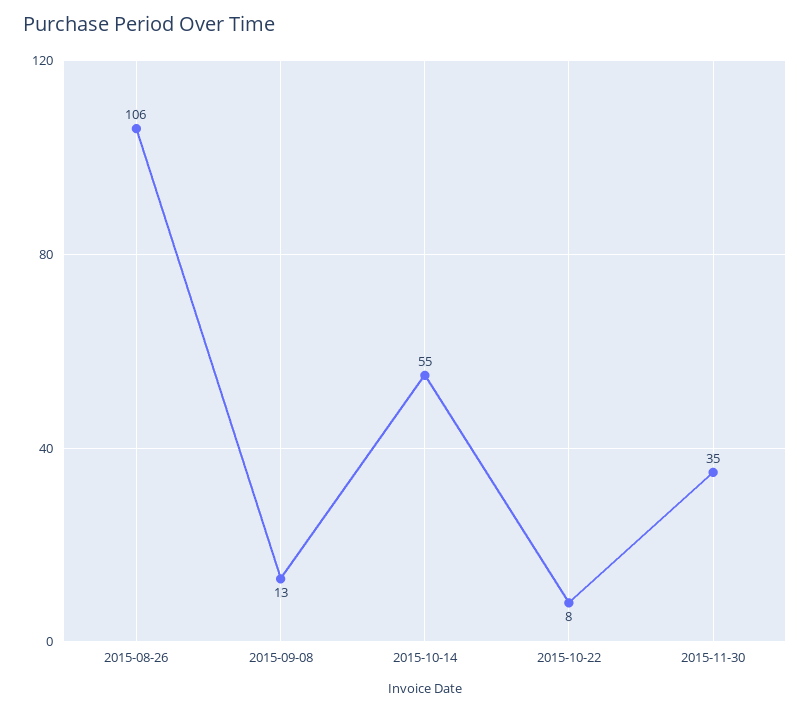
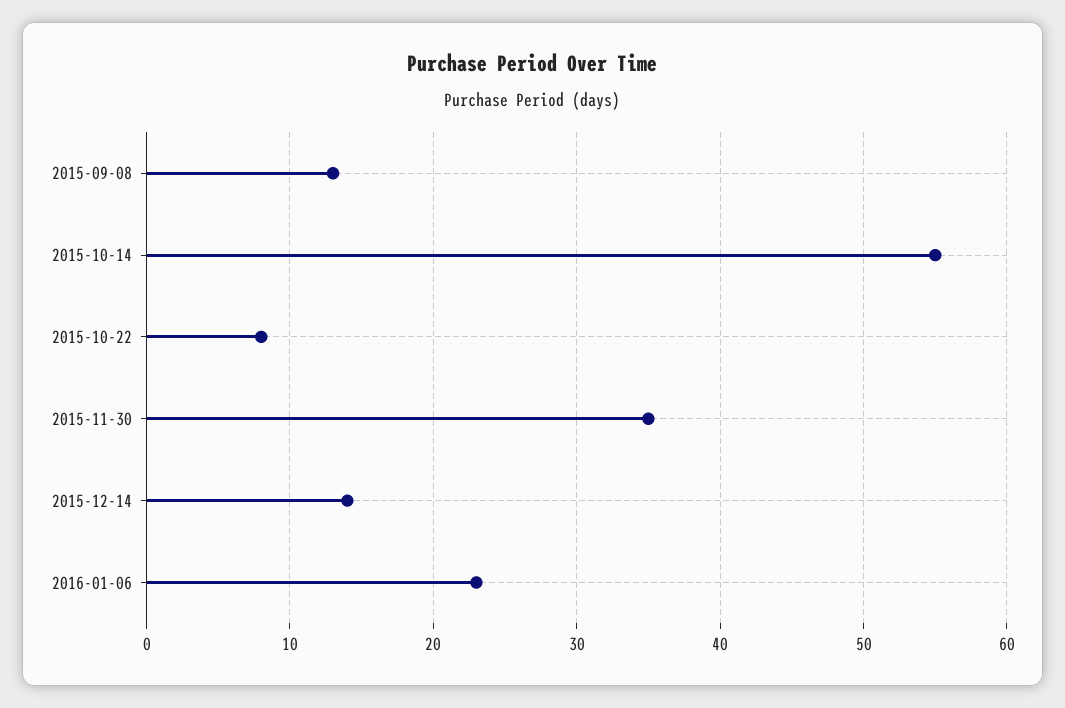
2015-08-26: 106 -> none
2015-12-14: none -> 14
2016-01-06: none -> 23

